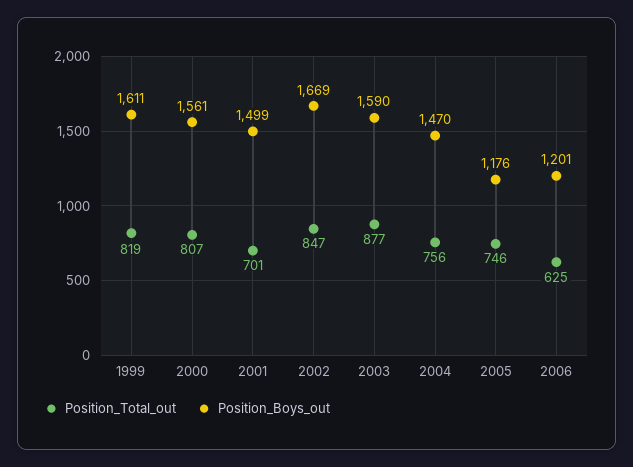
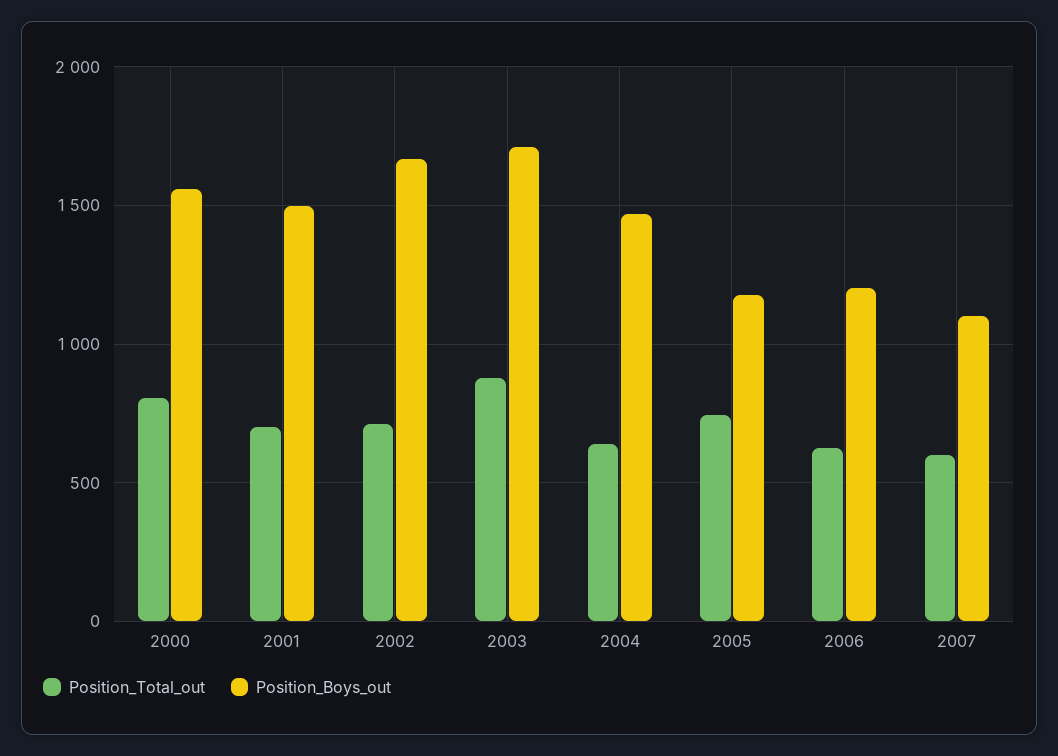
Position_Total_out, 1999: 819 -> none
Position_Boys_out, 1999: 1611 -> none
Position_Total_out, 2002: 847 -> 700
Position_Boys_out, 2003: 1590 -> 1700
Position_Total_out, 2004: 756 -> 650
Position_Total_out, 2007: none -> 600
Position_Boys_out, 2007: none -> 1100

